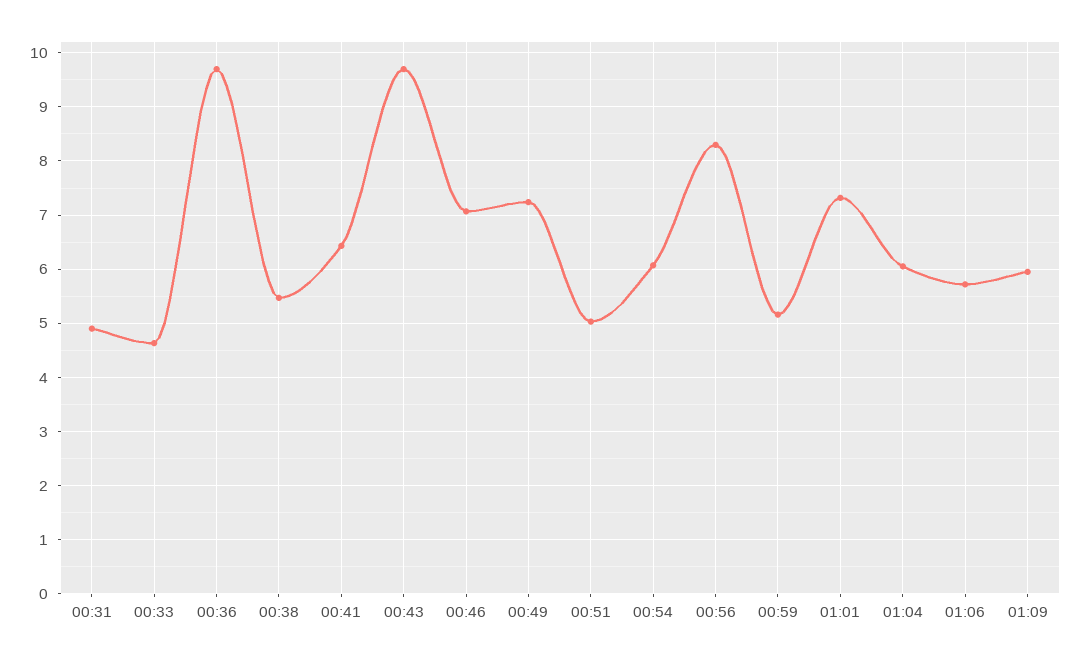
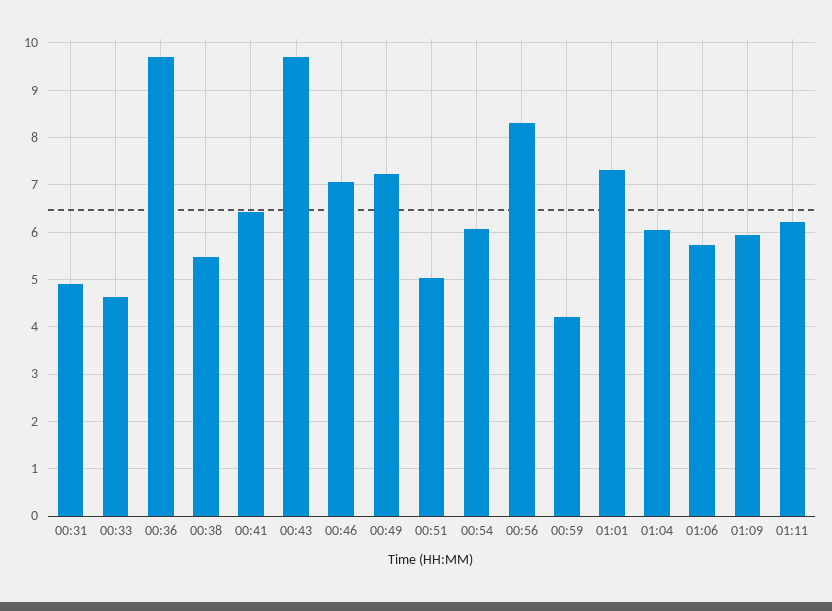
00:59: 5.2 -> 4.2
01:11: none -> 6.2

